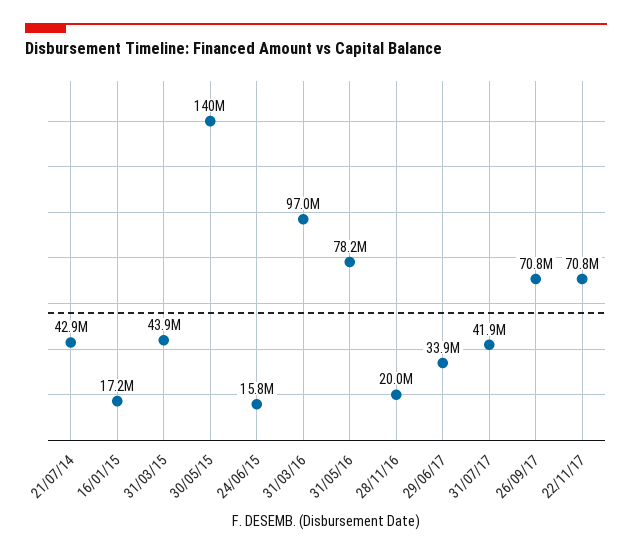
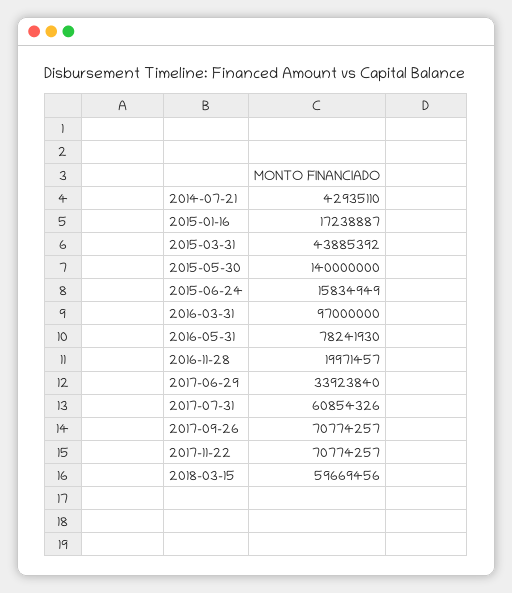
31/07/17: 41900000 -> 60854326
2018-03-15: none -> 59669456

